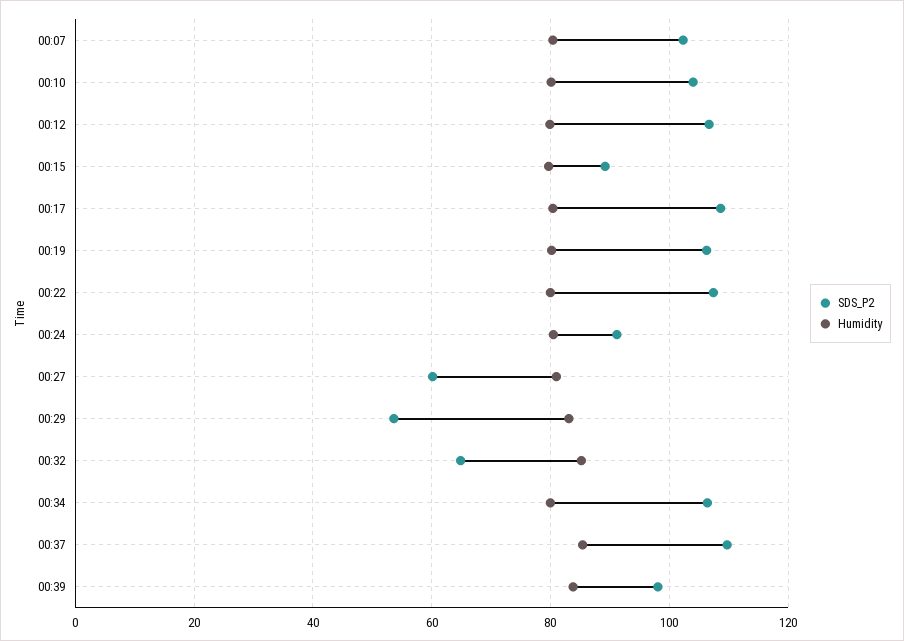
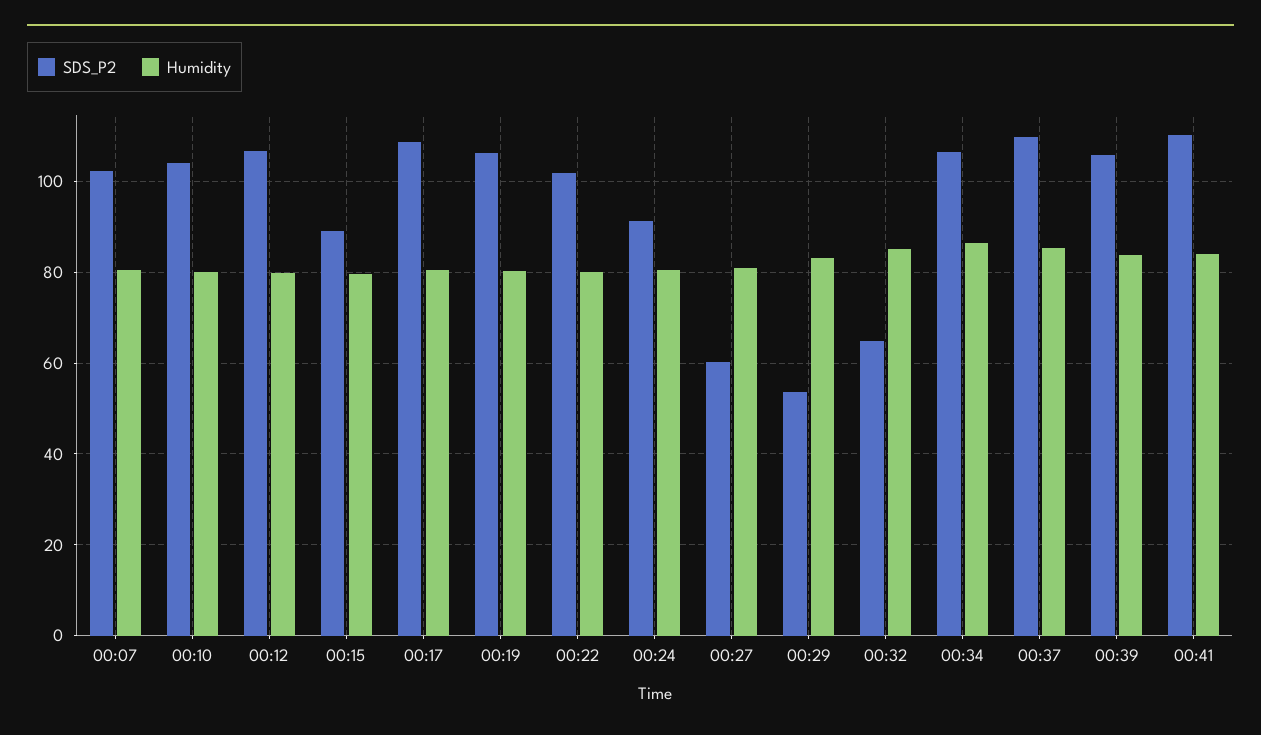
SDS_P2, 00:22: 108 -> 102
Humidity, 00:34: 80 -> 86
SDS_P2, 00:39: 98 -> 106
SDS_P2, 00:41: none -> 110
Humidity, 00:41: none -> 84

